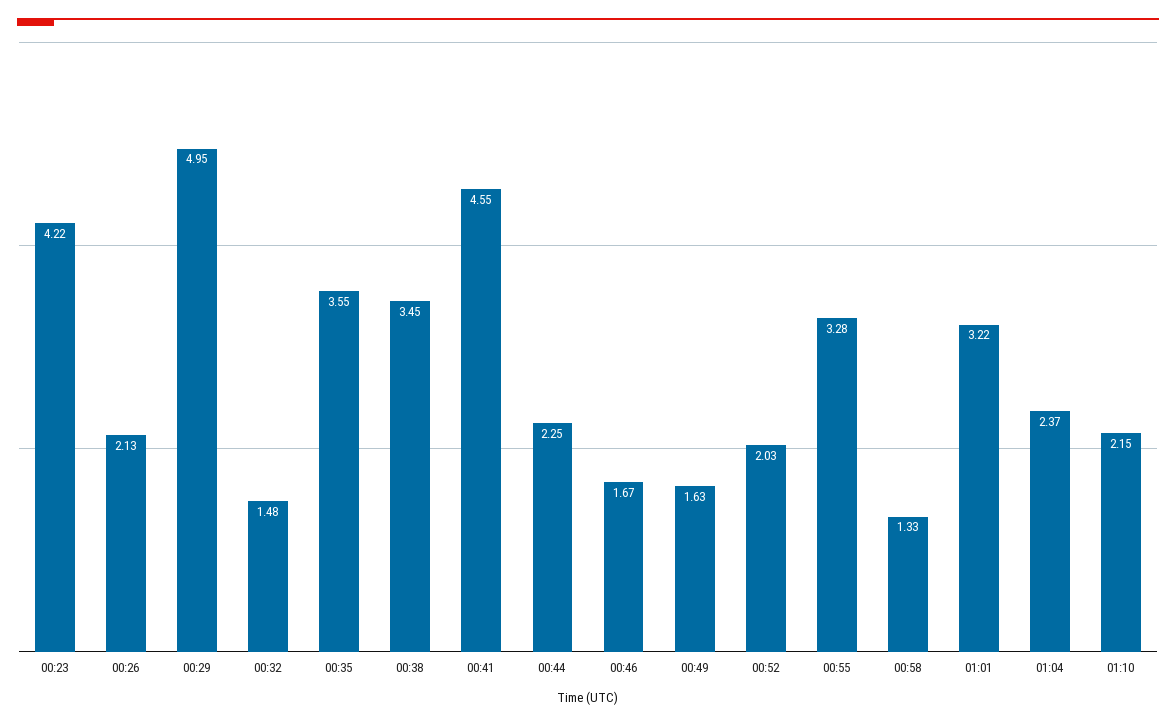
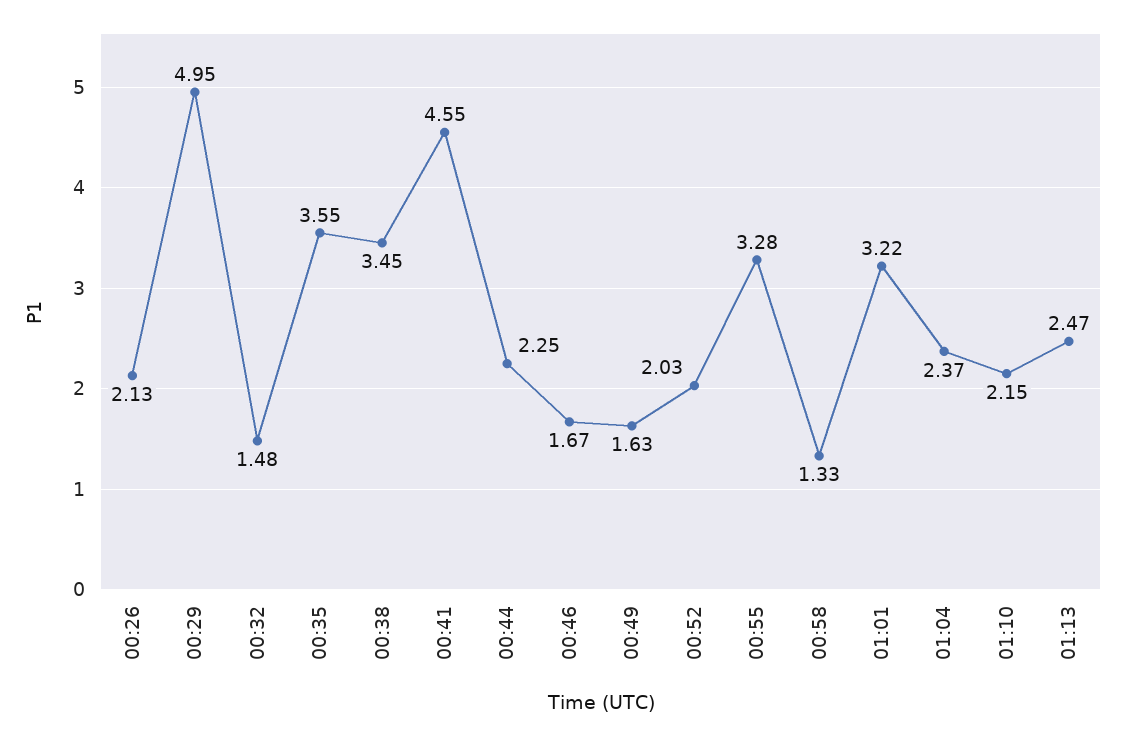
00:23: 4.22 -> none
01:13: none -> 2.47

